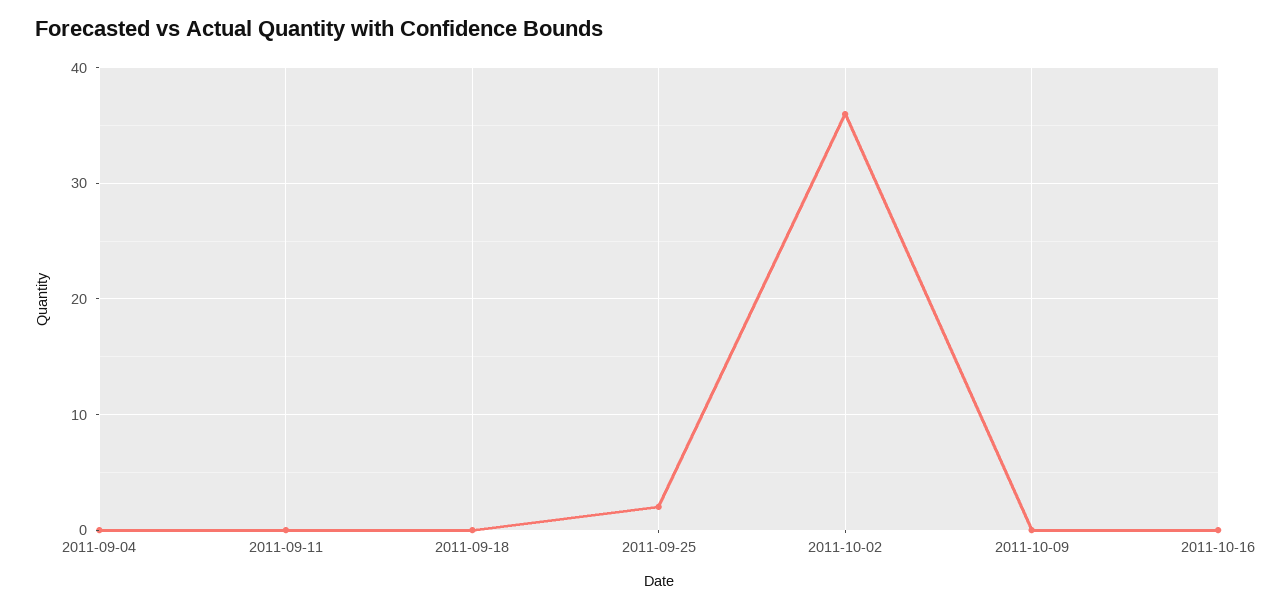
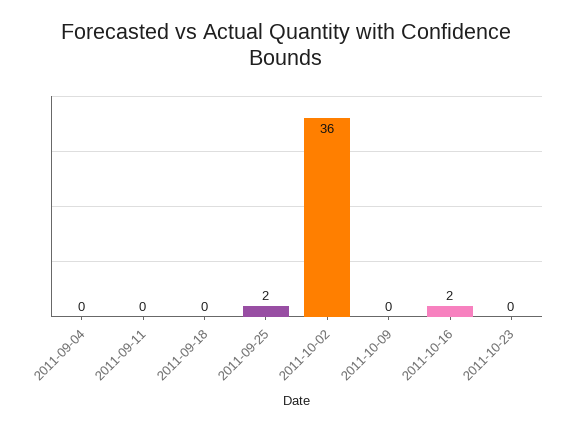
2011-10-16: 0 -> 2
2011-10-23: none -> 0

